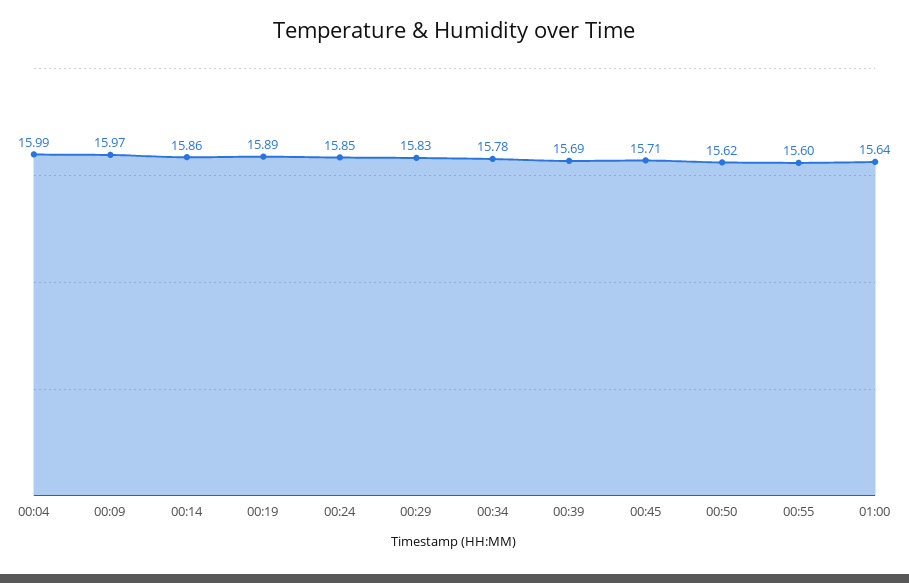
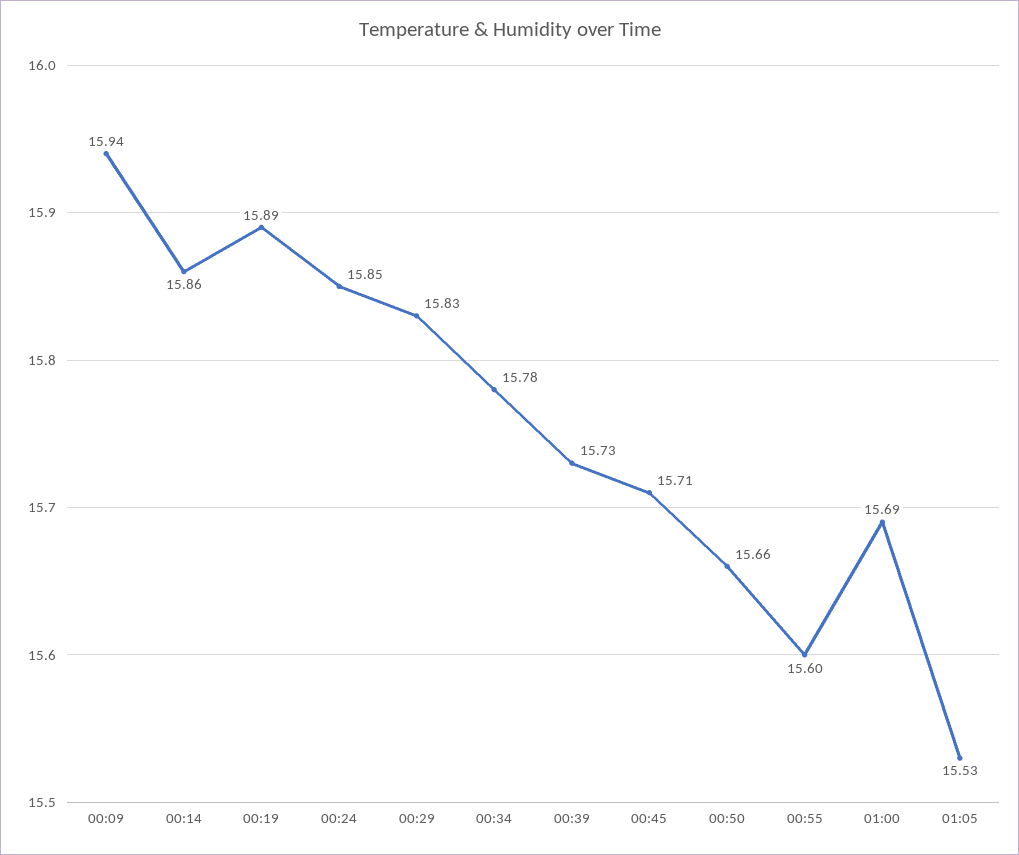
00:04: 15.99 -> none
00:09: 15.97 -> 15.94
00:39: 15.69 -> 15.73
00:50: 15.62 -> 15.66
01:00: 15.64 -> 15.69
01:05: none -> 15.53

